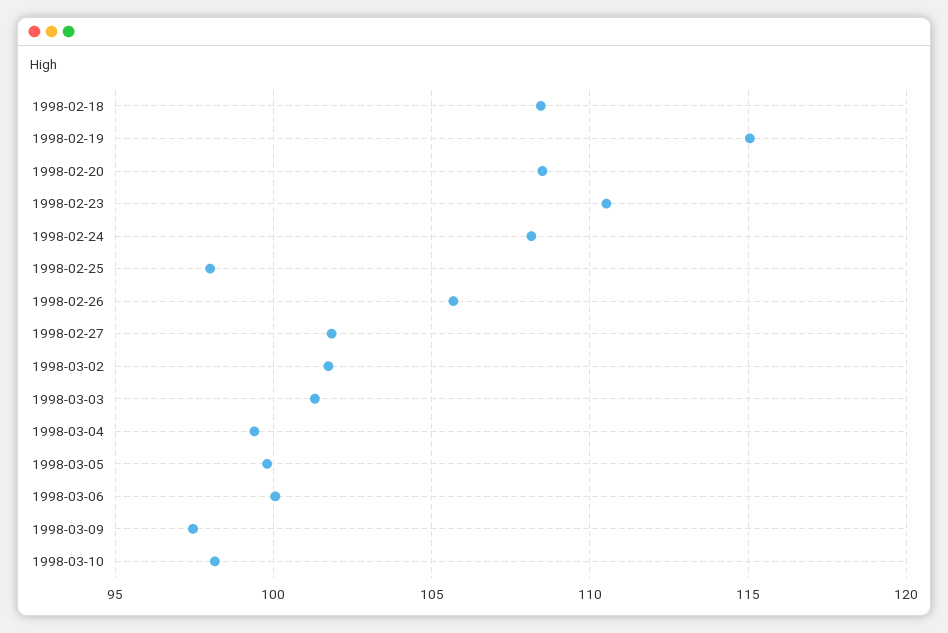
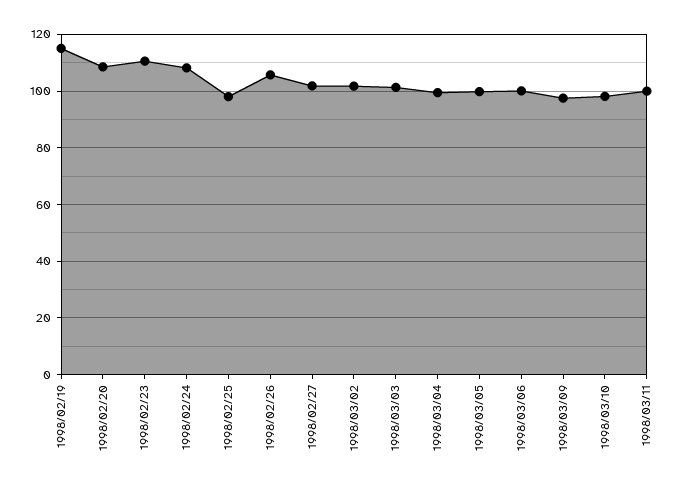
1998-02-18: 108.5 -> none
1998/03/11: none -> 100

